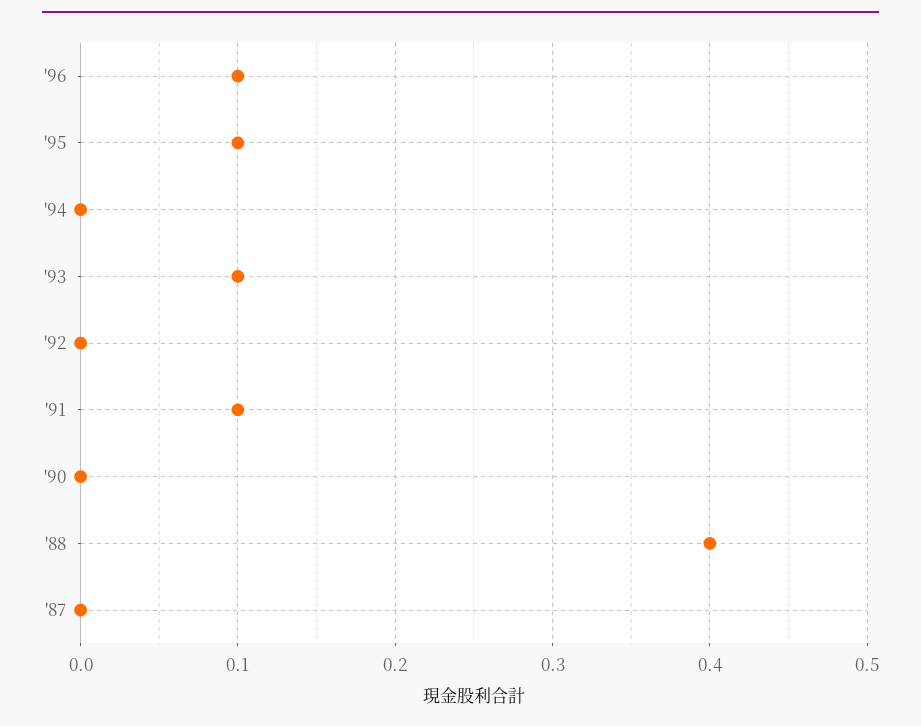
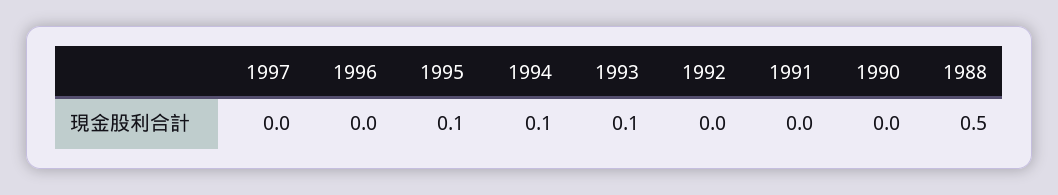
'96: 0.1 -> 0
'94: 0 -> 0.1
'91: 0.1 -> 0
'88: 0.4 -> 0.5
'87: 0 -> none
1997: none -> 0

